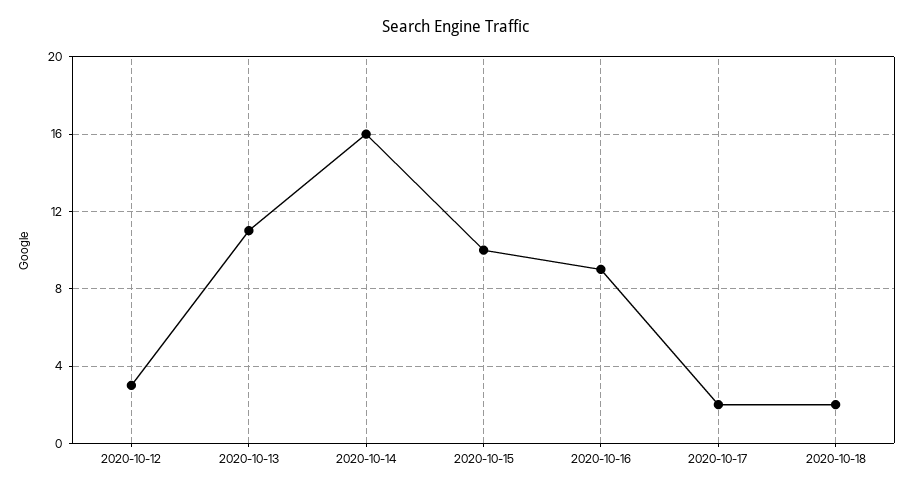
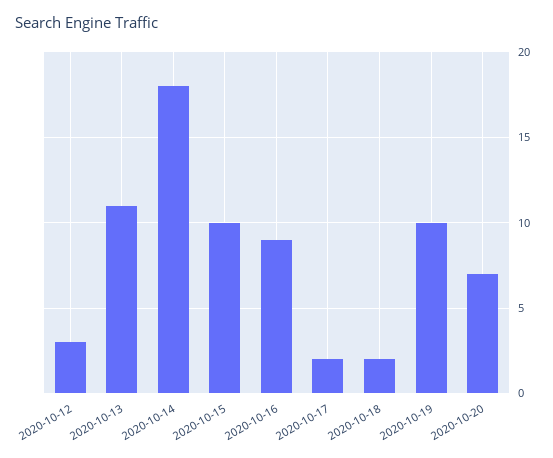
2020-10-14: 16 -> 18
2020-10-19: none -> 10
2020-10-20: none -> 7

